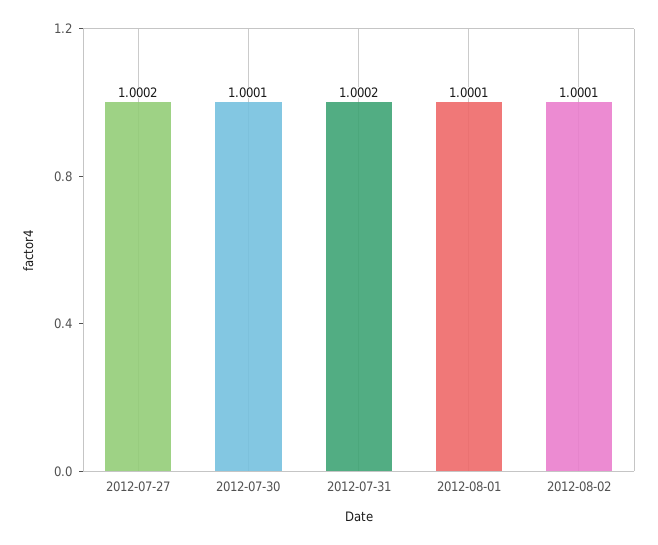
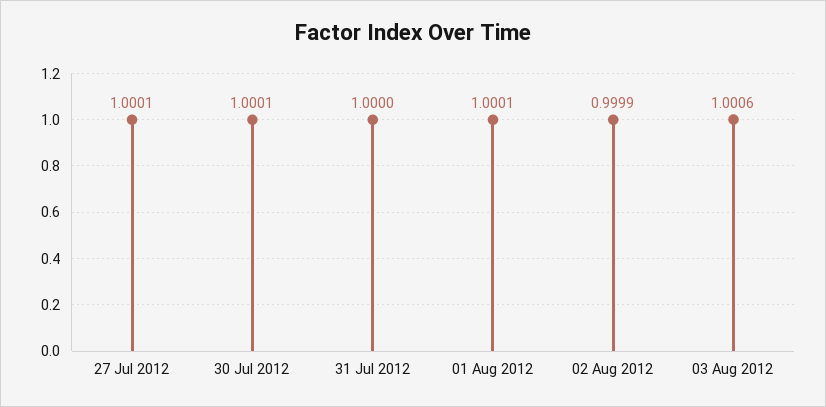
2012-07-27: 1.0002 -> 1.0001
2012-07-31: 1.0002 -> 1
2012-08-02: 1.0001 -> 0.9999
03 Aug 2012: none -> 1.0006

